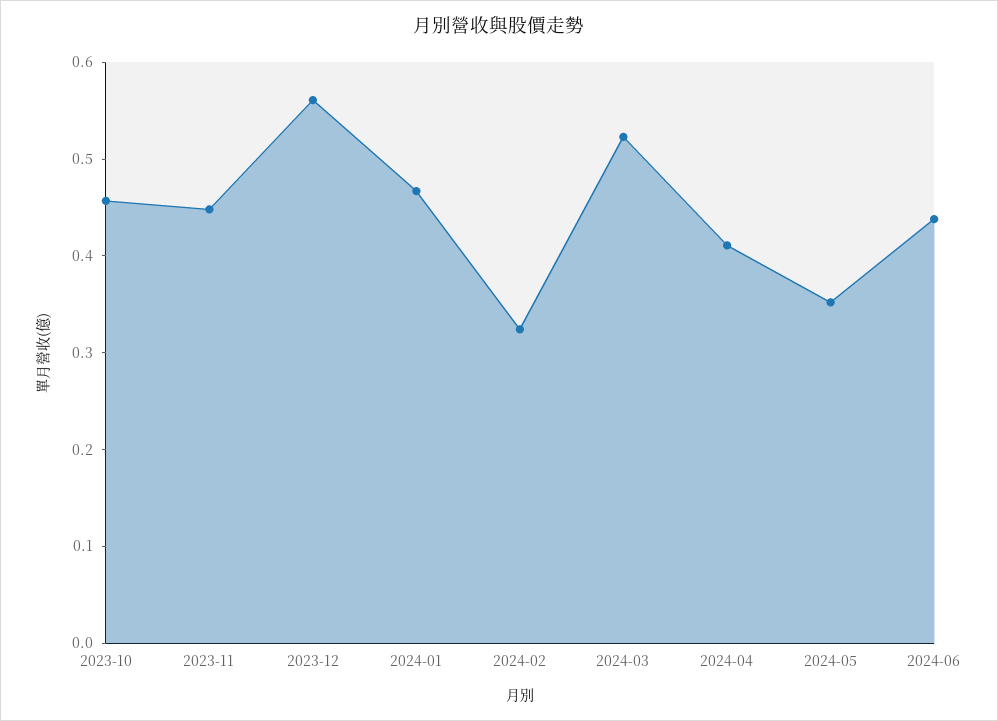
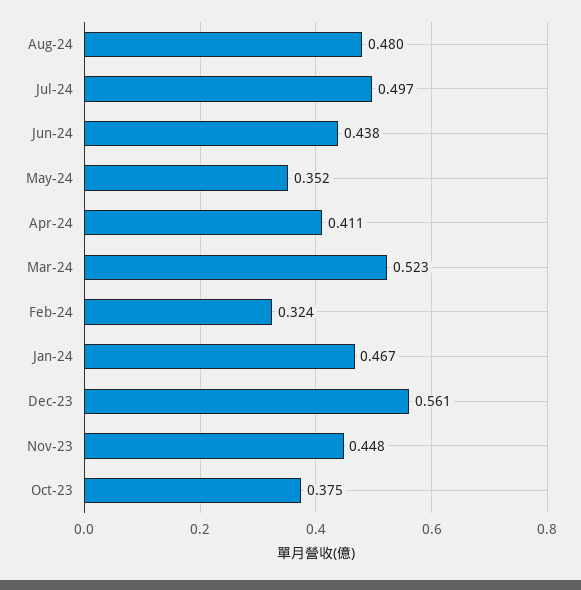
2023-10: 0.46 -> 0.375
Aug-24: none -> 0.48
Jul-24: none -> 0.497

